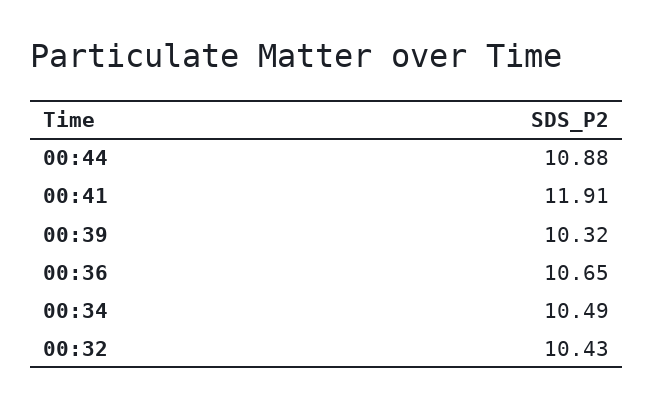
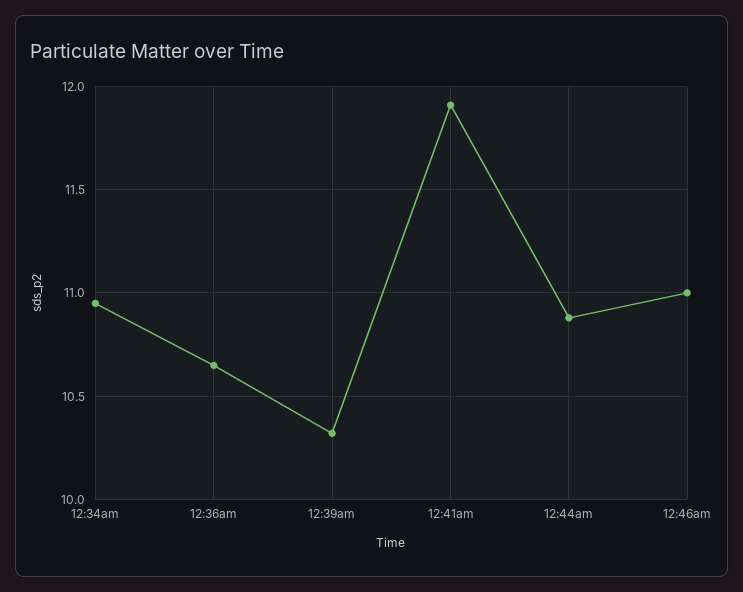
00:34: 10.49 -> 10.95
00:32: 10.43 -> none
12:46am: none -> 11

